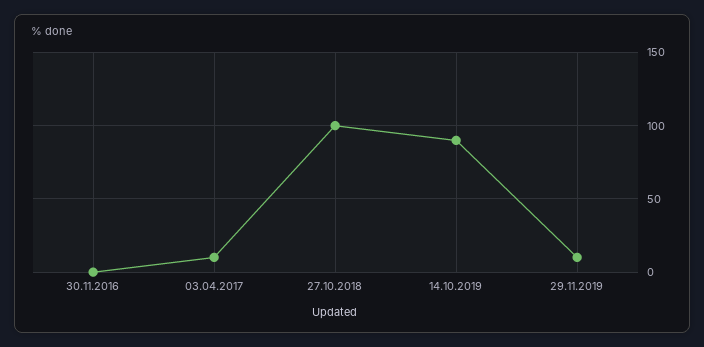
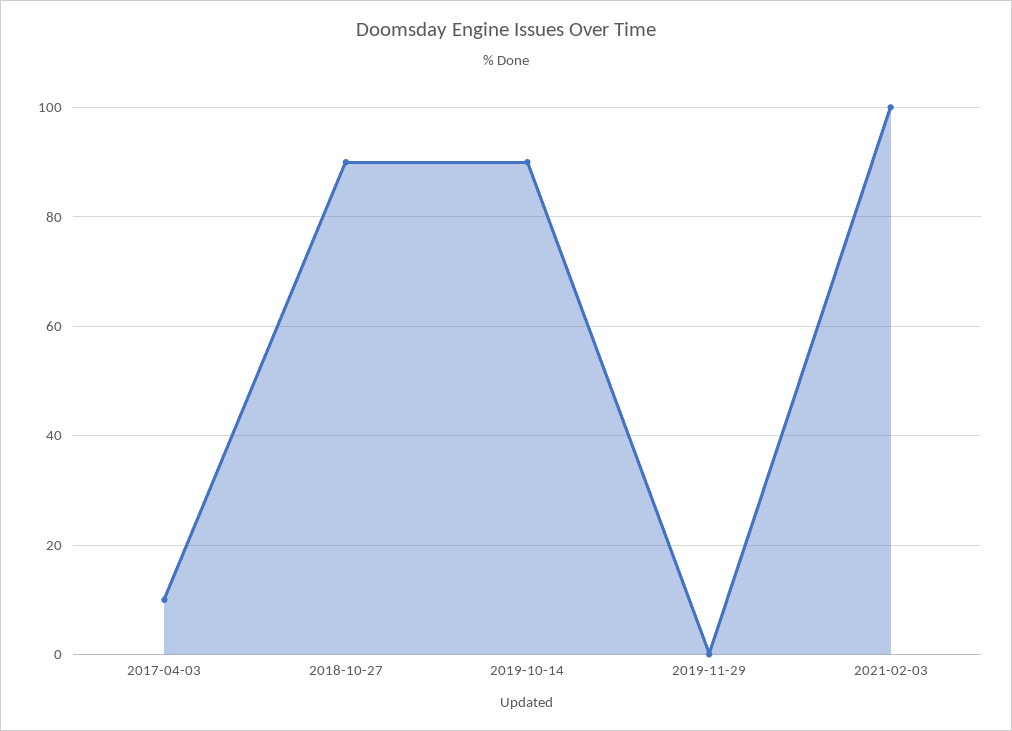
30.11.2016: 0 -> none
27.10.2018: 100 -> 90
29.11.2019: 10 -> 0
2021-02-03: none -> 100

